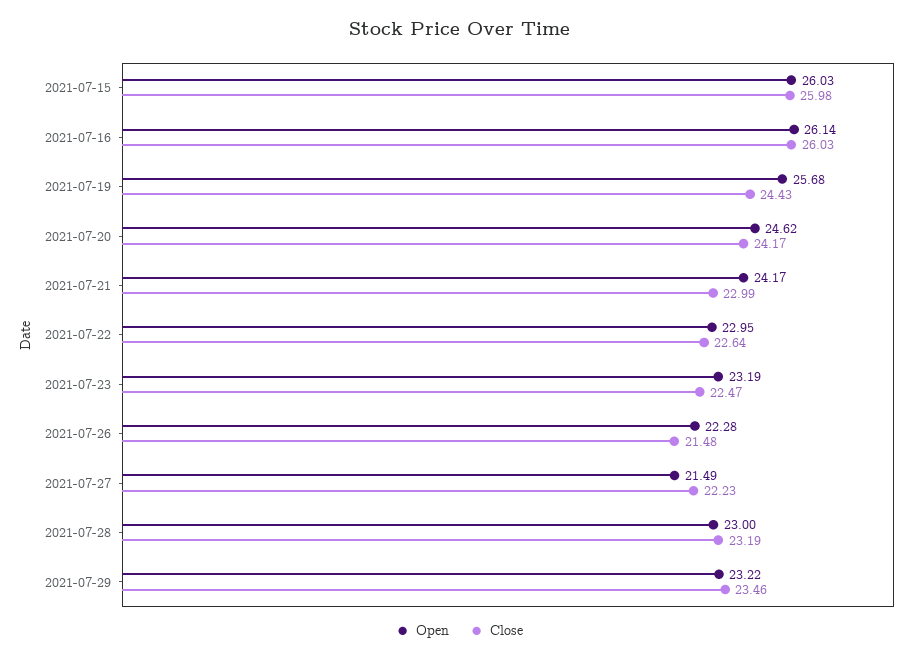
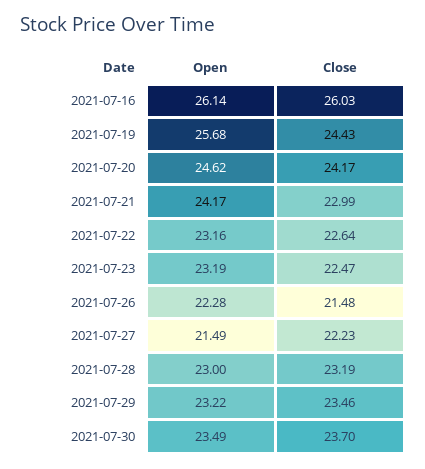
Open, 2021-07-15: 26.03 -> none
Close, 2021-07-15: 25.98 -> none
Open, 2021-07-22: 22.95 -> 23.16
Open, 2021-07-30: none -> 23.49
Close, 2021-07-30: none -> 23.7

